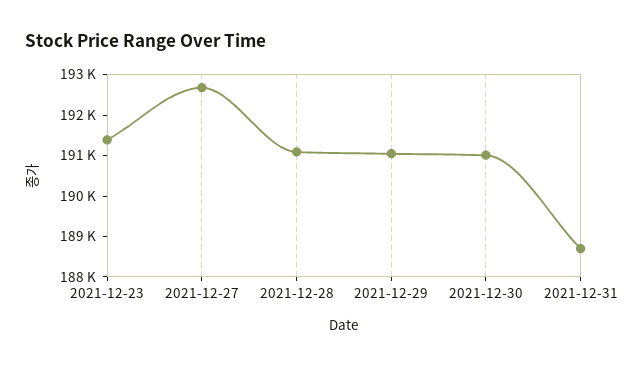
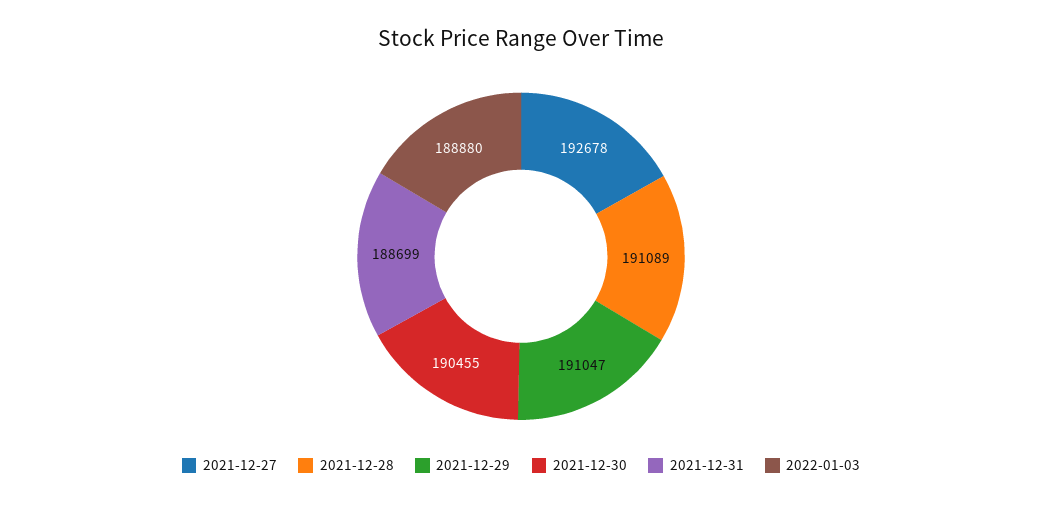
2021-12-23: 191400 -> none
2021-12-30: 191000 -> 190455
2022-01-03: none -> 188880

